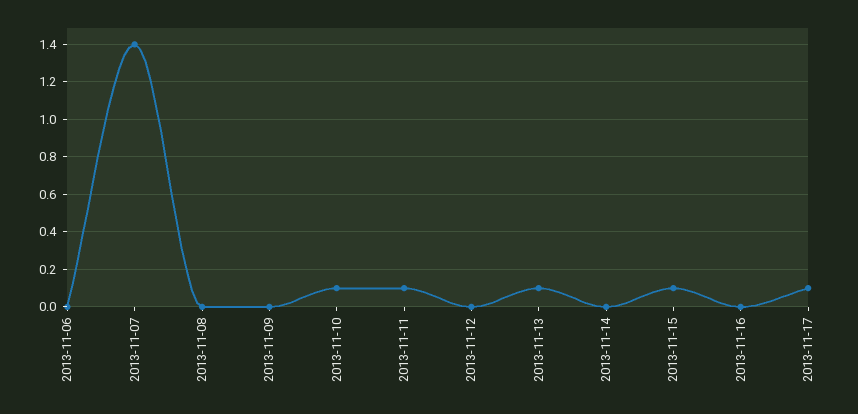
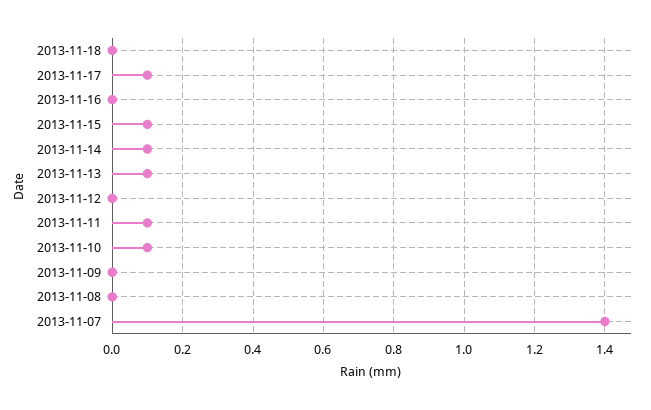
2013-11-06: 0 -> none
2013-11-14: 0 -> 0.1
2013-11-18: none -> 0

